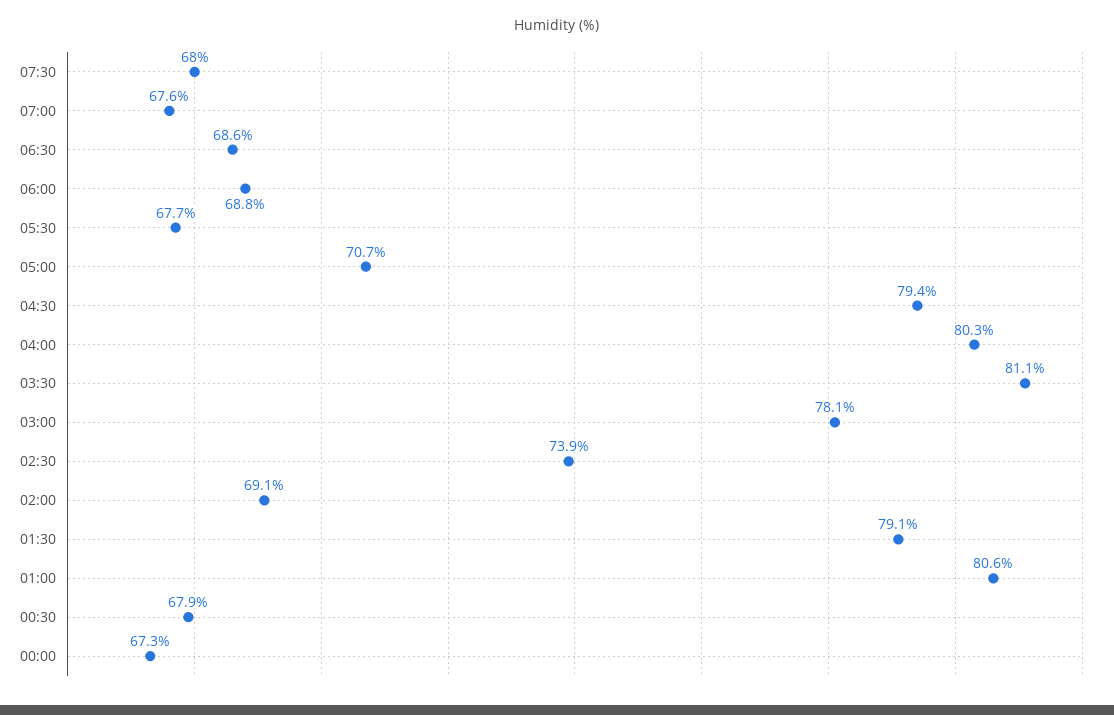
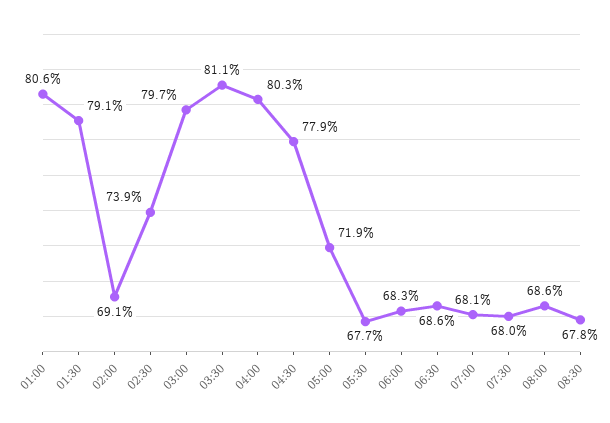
07:00: 67.6 -> 68.1
06:00: 68.8 -> 68.3
05:00: 70.7 -> 71.9
04:30: 79.4 -> 77.9
03:00: 78.1 -> 79.7
00:30: 67.9 -> none
00:00: 67.3 -> none
08:00: none -> 68.6
08:30: none -> 67.8

